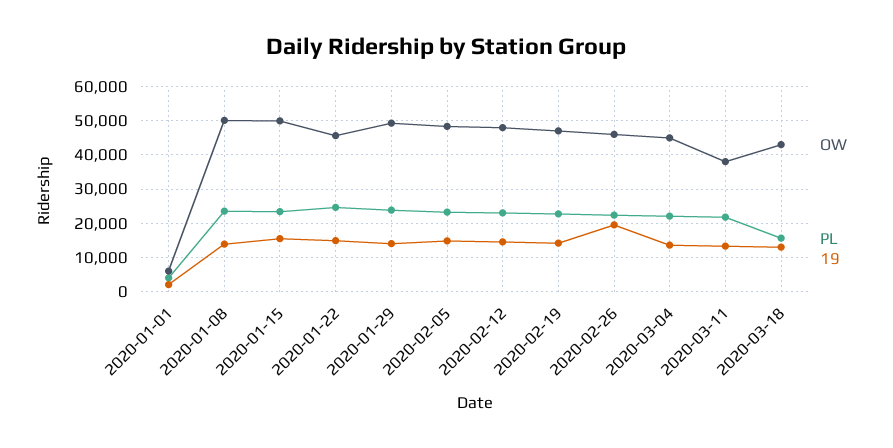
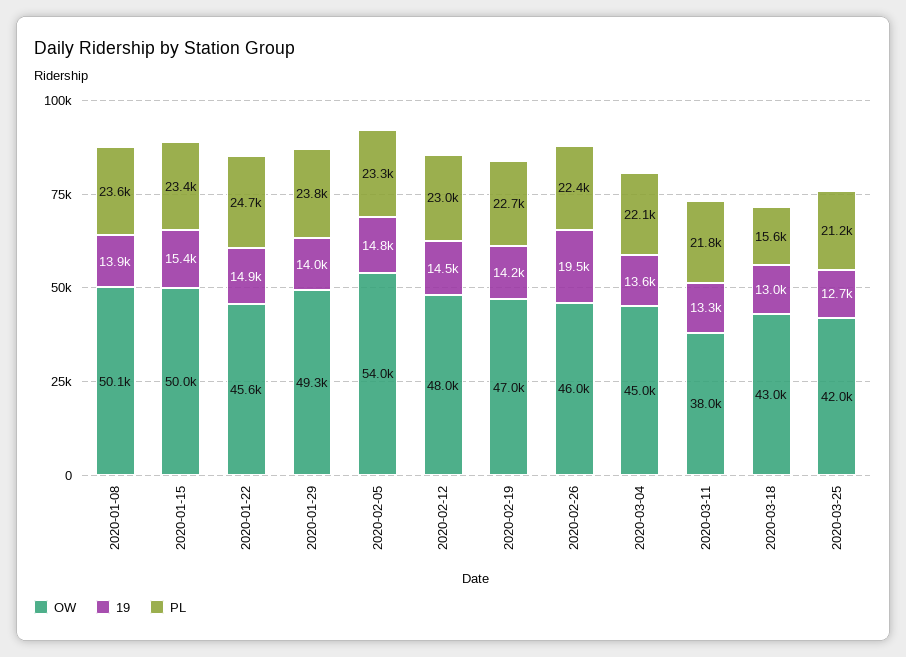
OW, 2020-01-01: 6000 -> none
PL, 2020-01-01: 4000 -> none
19, 2020-01-01: 2000 -> none
OW, 2020-02-05: 48000 -> 54000
OW, 2020-03-25: none -> 42000
19, 2020-03-25: none -> 12700
PL, 2020-03-25: none -> 21200

